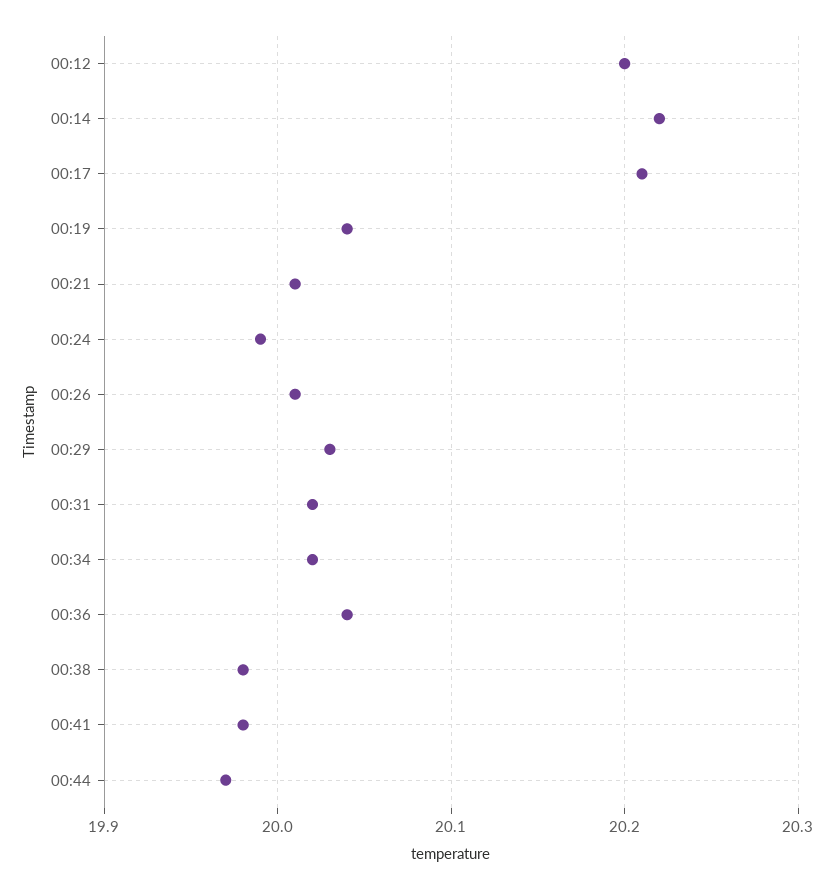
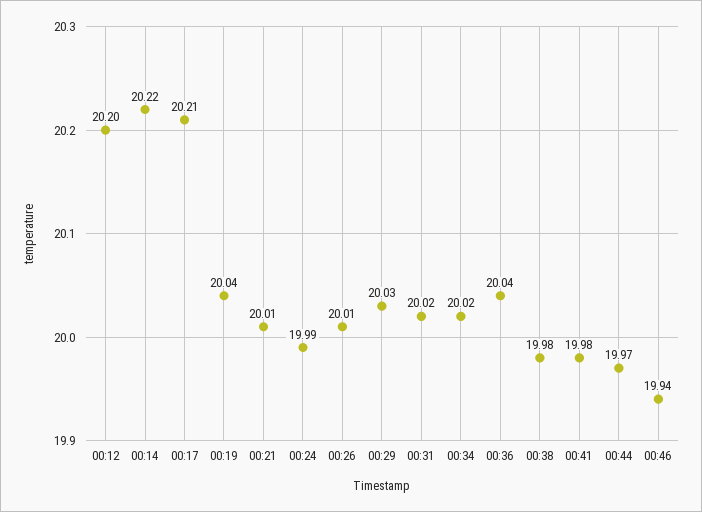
00:46: none -> 19.94

